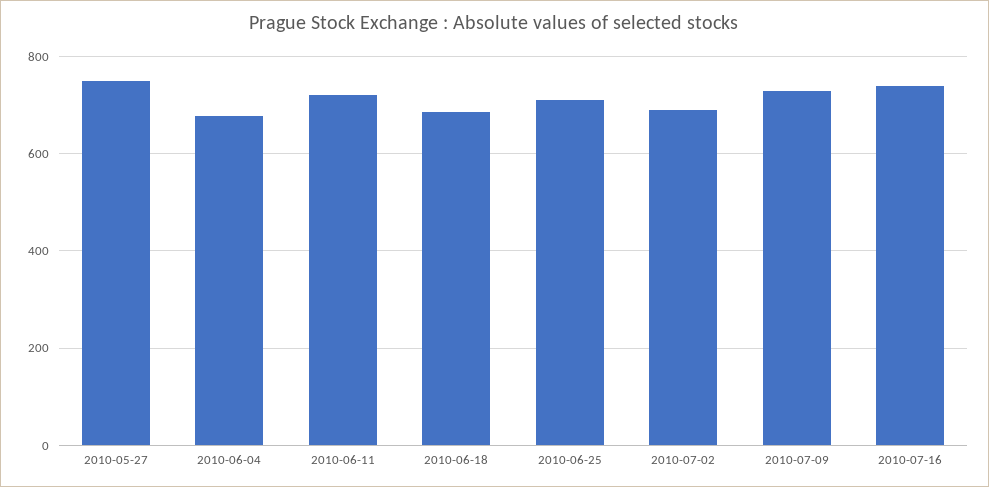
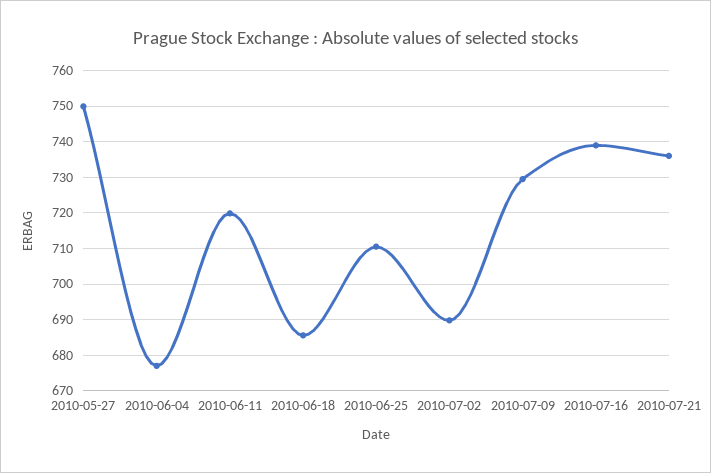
2010-07-21: none -> 736

